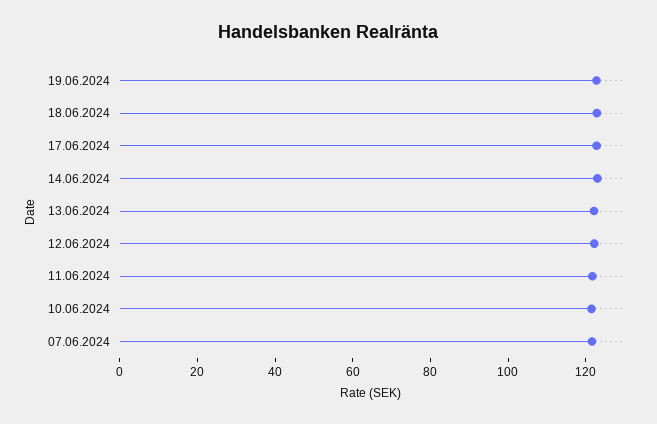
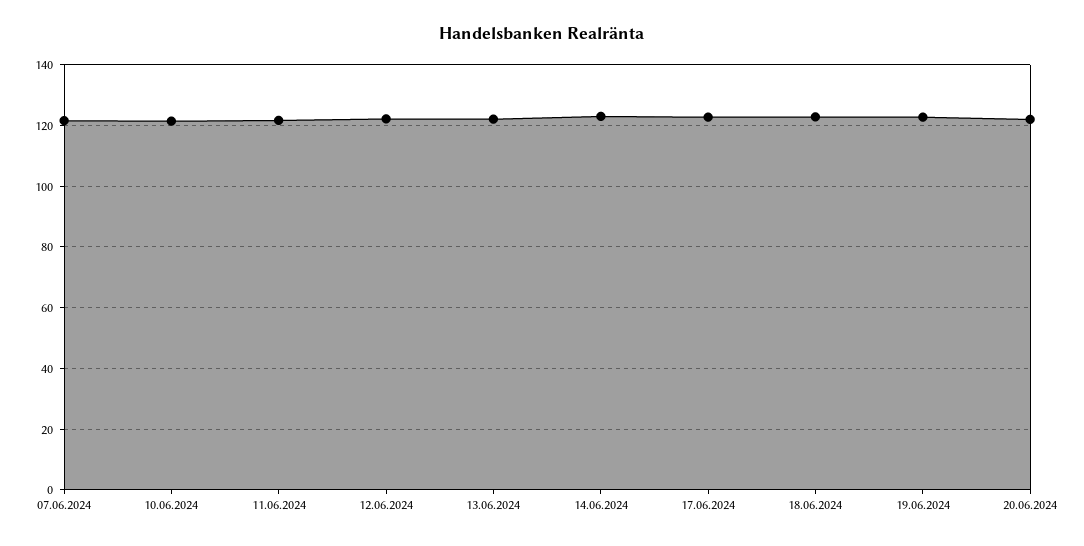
20.06.2024: none -> 122

